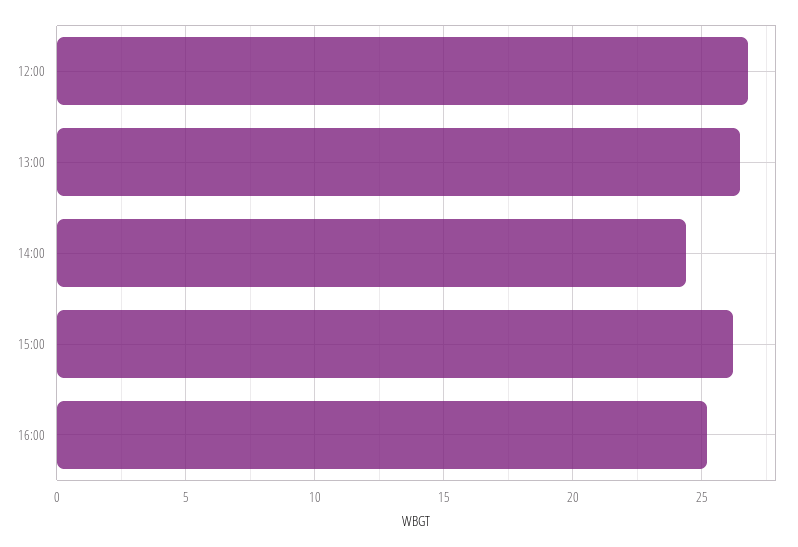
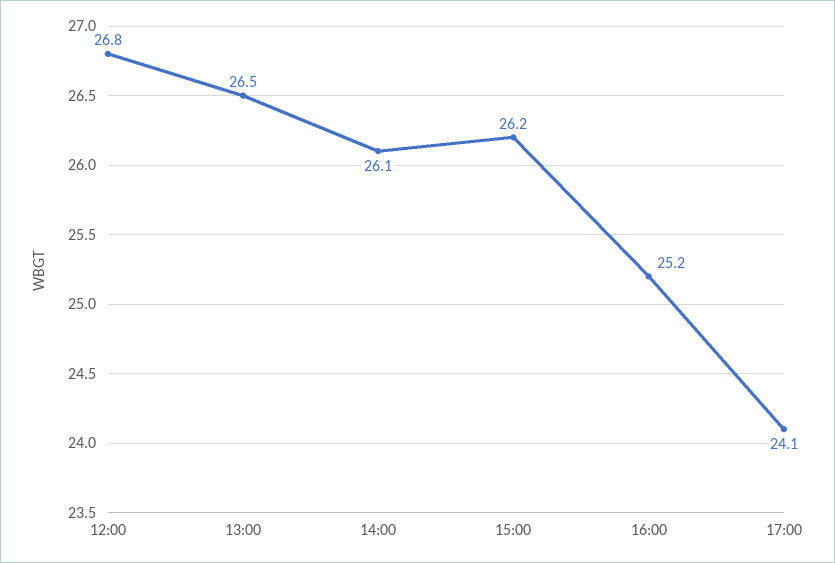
14:00: 24.5 -> 26.1
17:00: none -> 24.1

